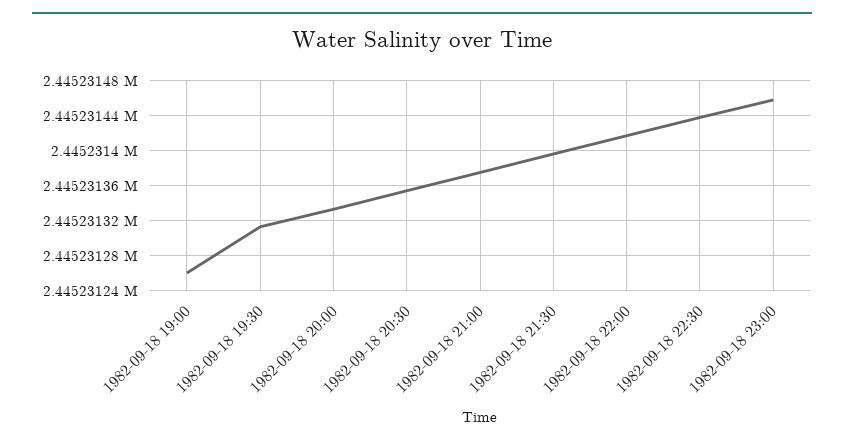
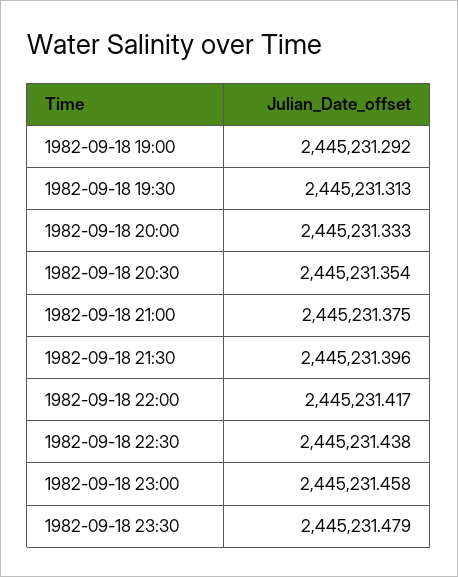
1982-09-18 19:00: 2445231.26 -> 2445231.292
1982-09-18 23:30: none -> 2445231.479

